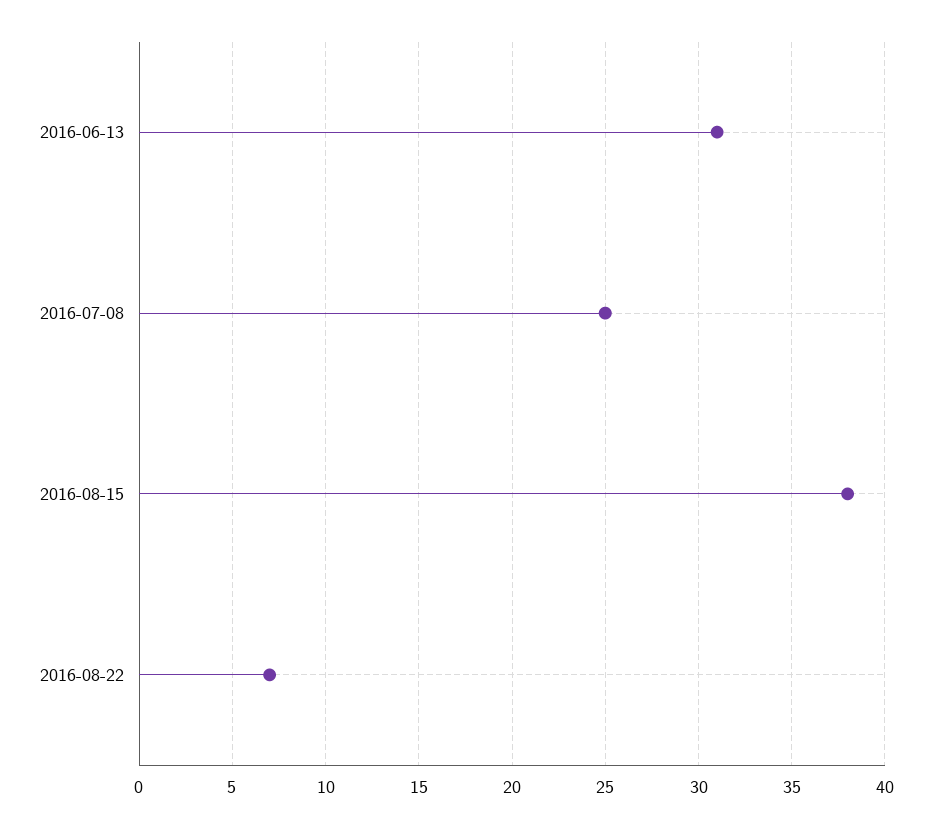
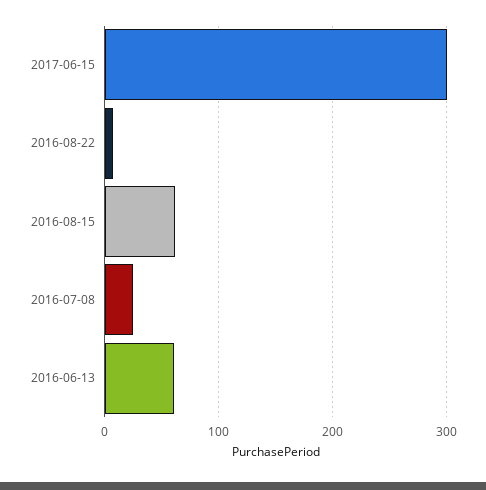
2016-06-13: 31 -> 60
2016-08-15: 38 -> 60
2017-06-15: none -> 300

